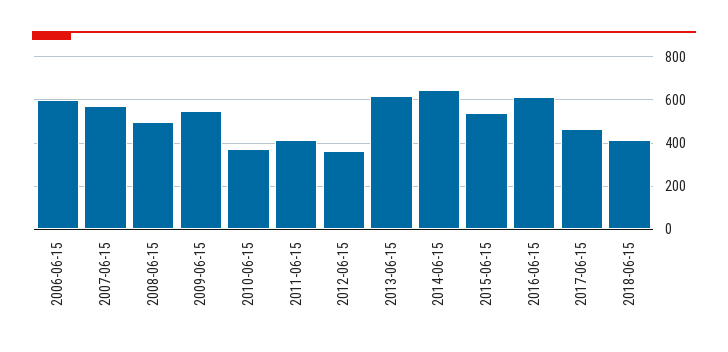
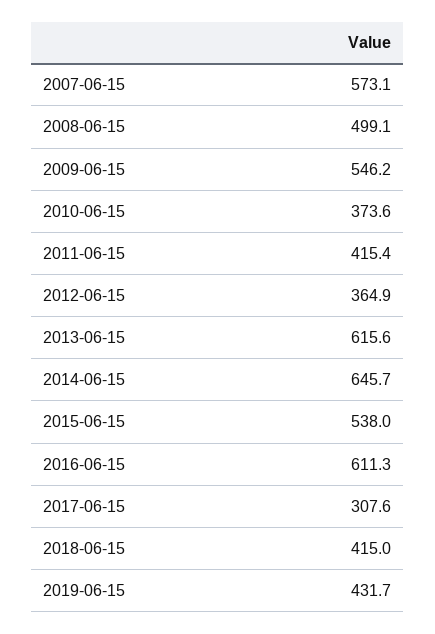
2006-06-15: 600 -> none
2017-06-15: 450 -> 307.6
2019-06-15: none -> 431.7

